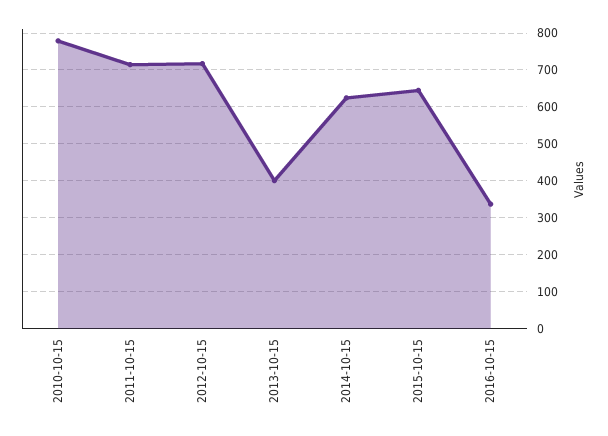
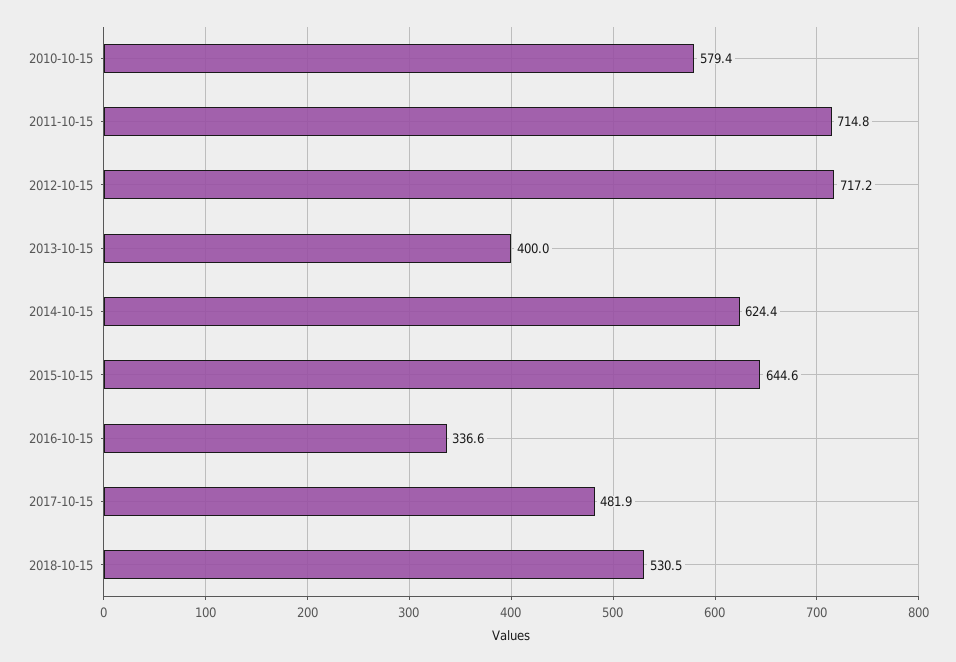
2010-10-15: 780 -> 579.4
2017-10-15: none -> 481.9
2018-10-15: none -> 530.5

